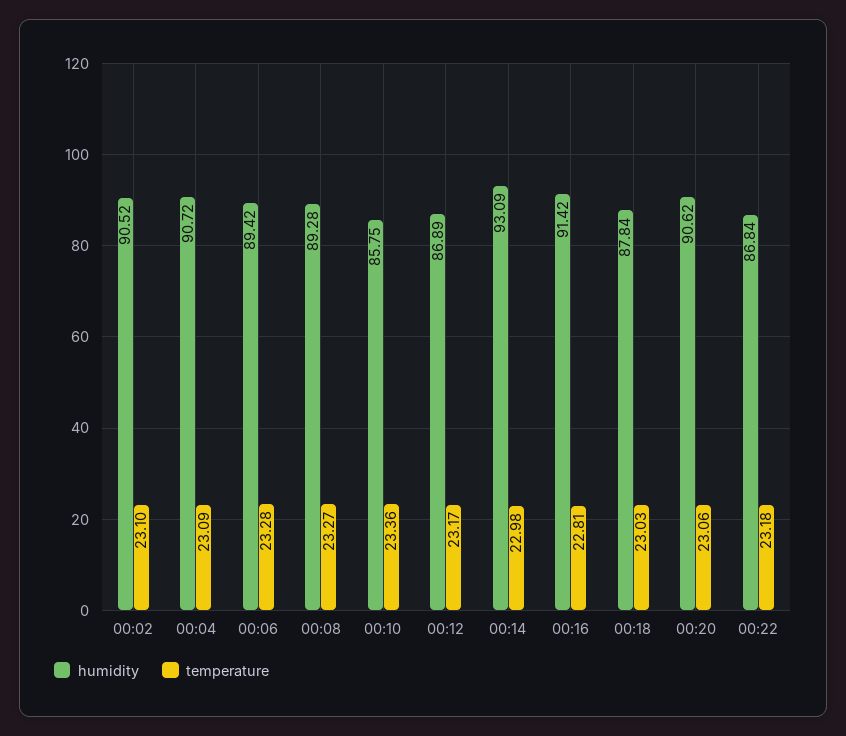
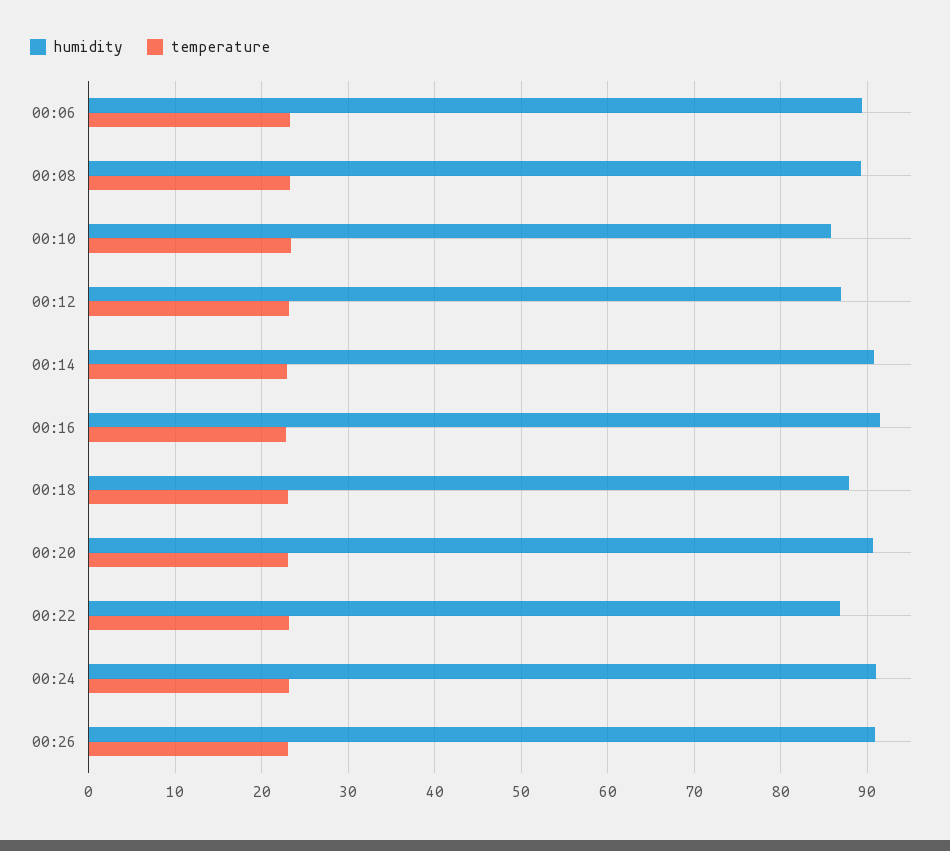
humidity, 00:02: 90.52 -> none
temperature, 00:02: 23.1 -> none
humidity, 00:04: 90.72 -> none
temperature, 00:04: 23.09 -> none
humidity, 00:14: 93.09 -> 91
humidity, 00:24: none -> 91
temperature, 00:24: none -> 23
humidity, 00:26: none -> 91
temperature, 00:26: none -> 23

